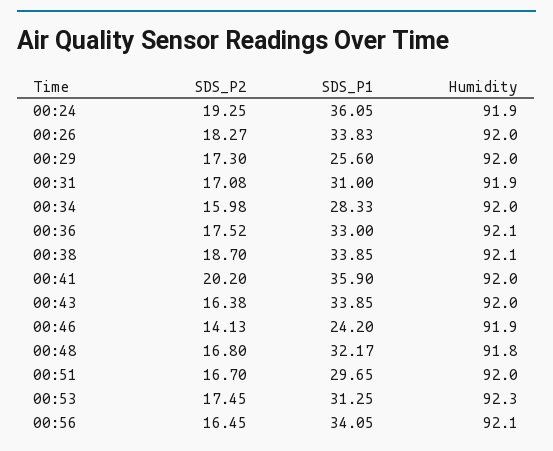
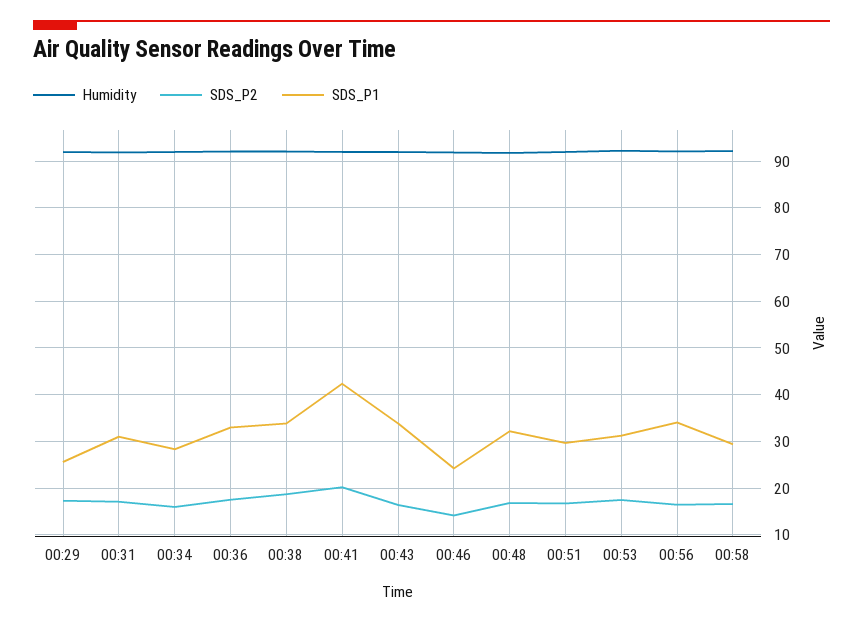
SDS_P2, 00:24: 19.25 -> none
SDS_P1, 00:24: 36.05 -> none
Humidity, 00:24: 91.9 -> none
SDS_P2, 00:26: 18.27 -> none
SDS_P1, 00:26: 33.83 -> none
Humidity, 00:26: 92 -> none
SDS_P1, 00:41: 35.9 -> 42
Humidity, 00:58: none -> 92
SDS_P2, 00:58: none -> 16
SDS_P1, 00:58: none -> 30

